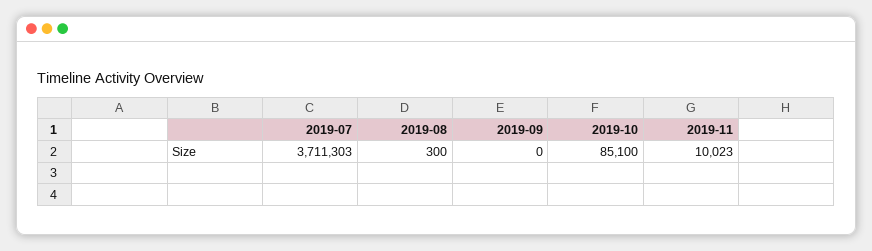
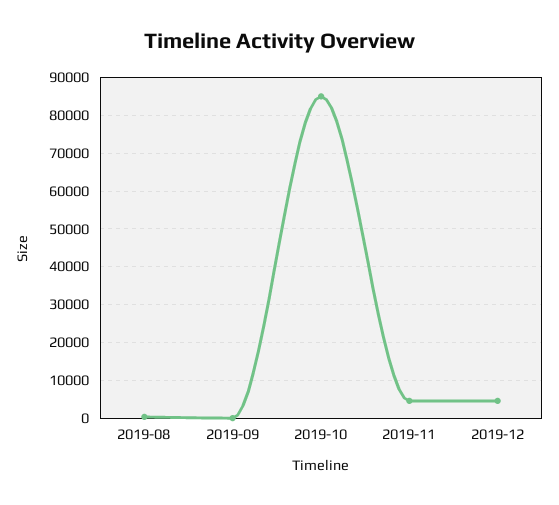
2019-07: 3711303 -> none
2019-11: 10023 -> 4000
2019-12: none -> 4000

